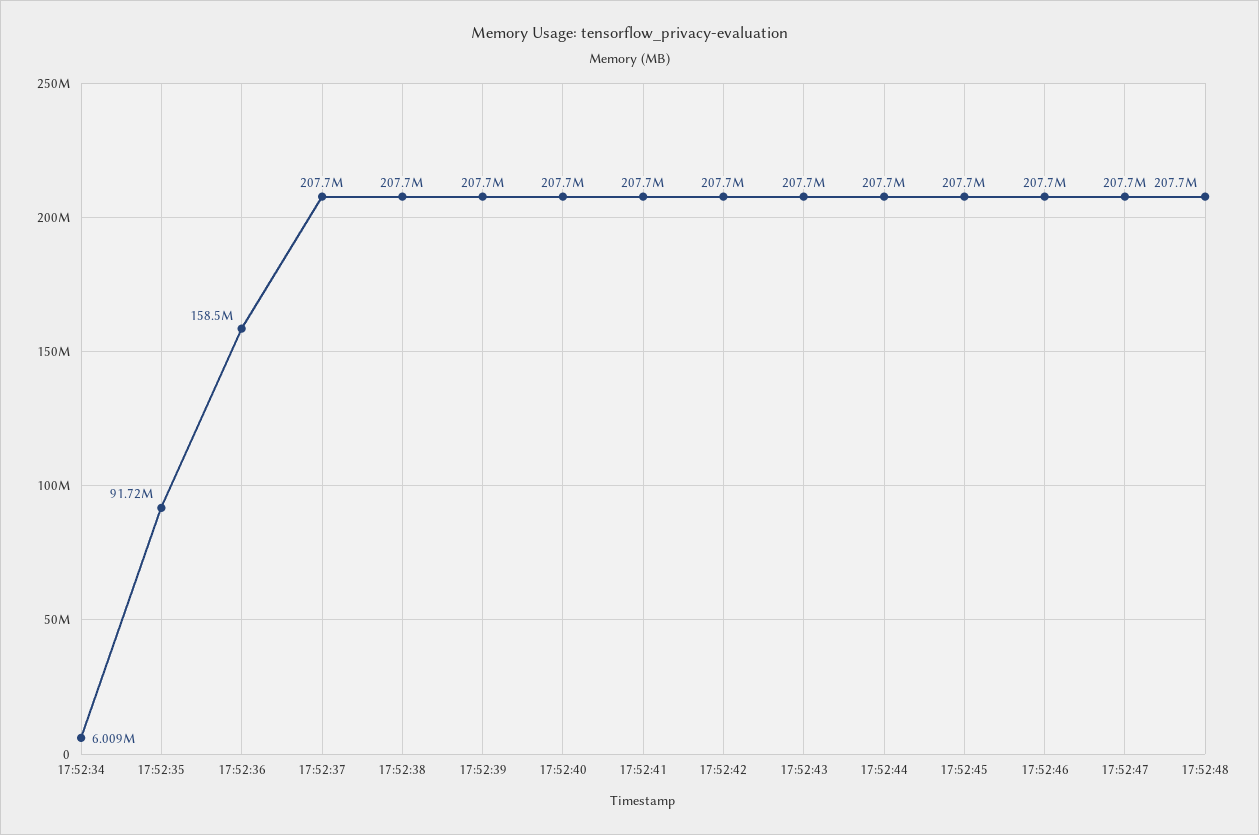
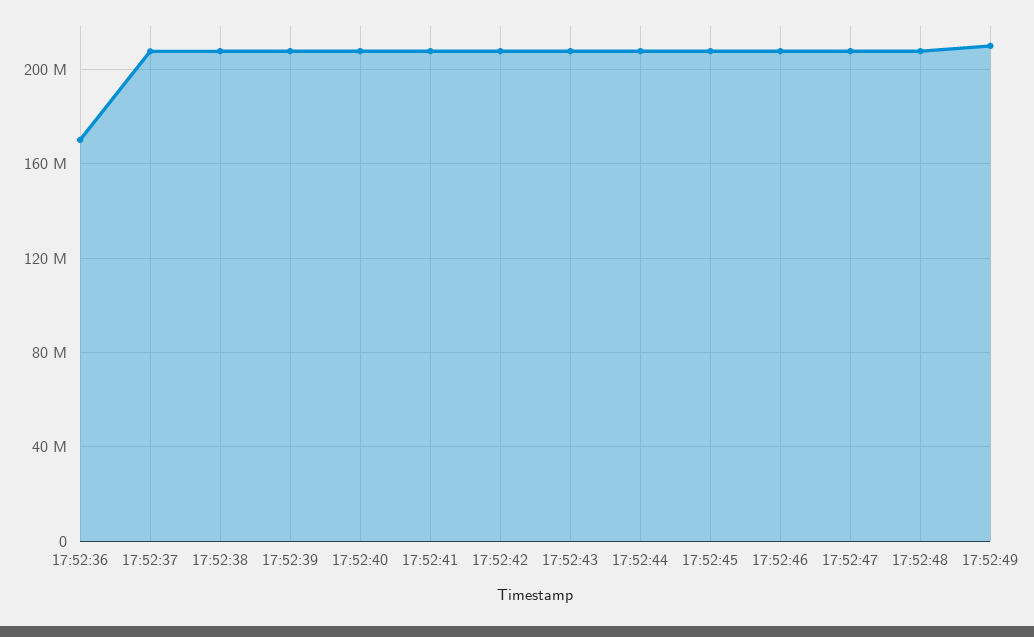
17:52:34: 6009000 -> none
17:52:35: 91720000 -> none
17:52:36: 158500000 -> 170000000
17:52:49: none -> 210000000

